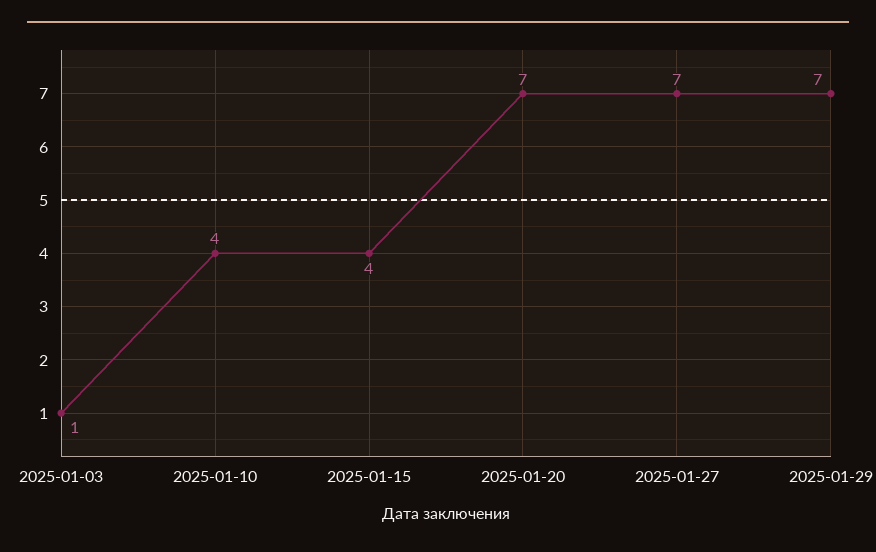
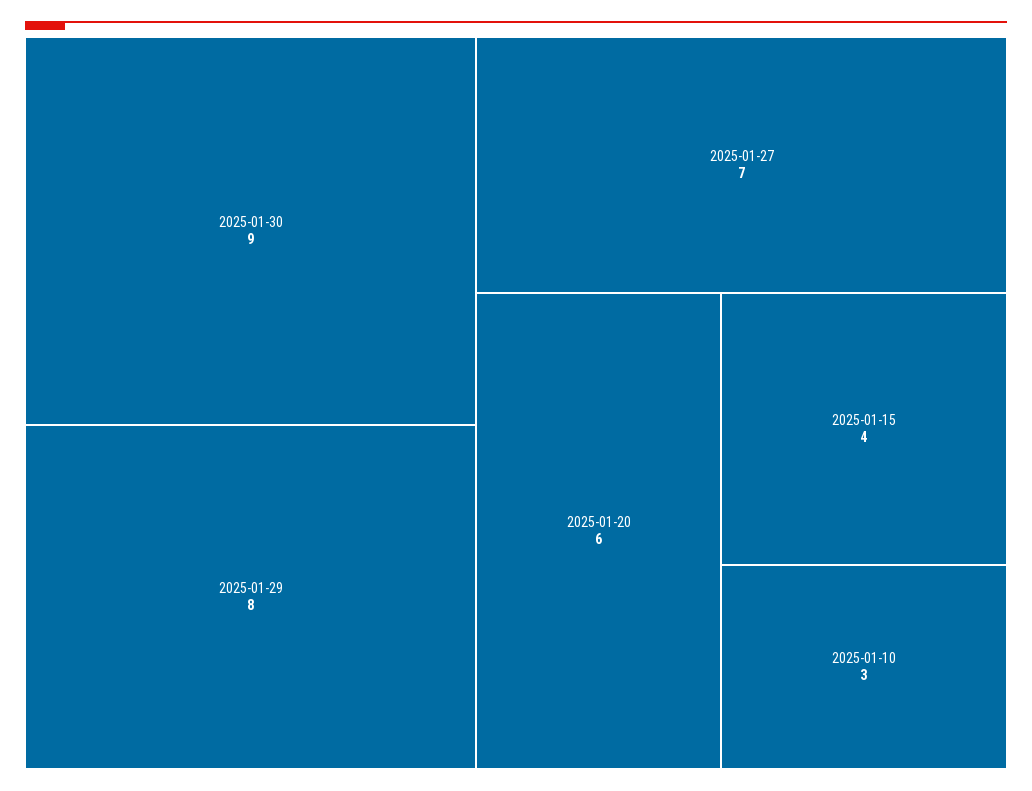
2025-01-03: 1 -> none
2025-01-10: 4 -> 3
2025-01-20: 7 -> 6
2025-01-29: 7 -> 8
2025-01-30: none -> 9

